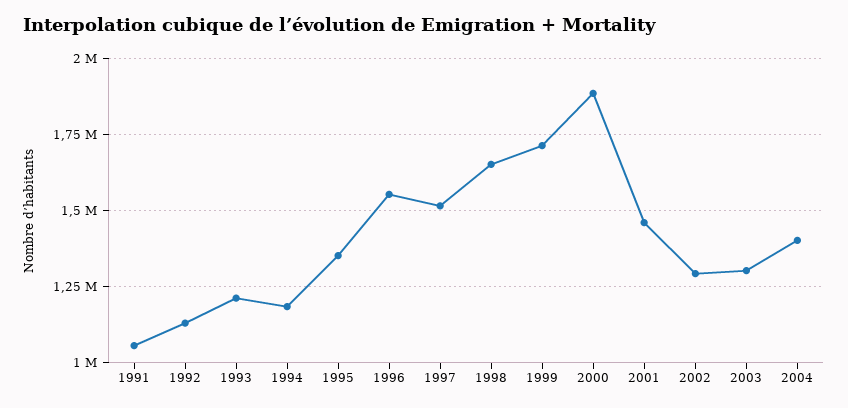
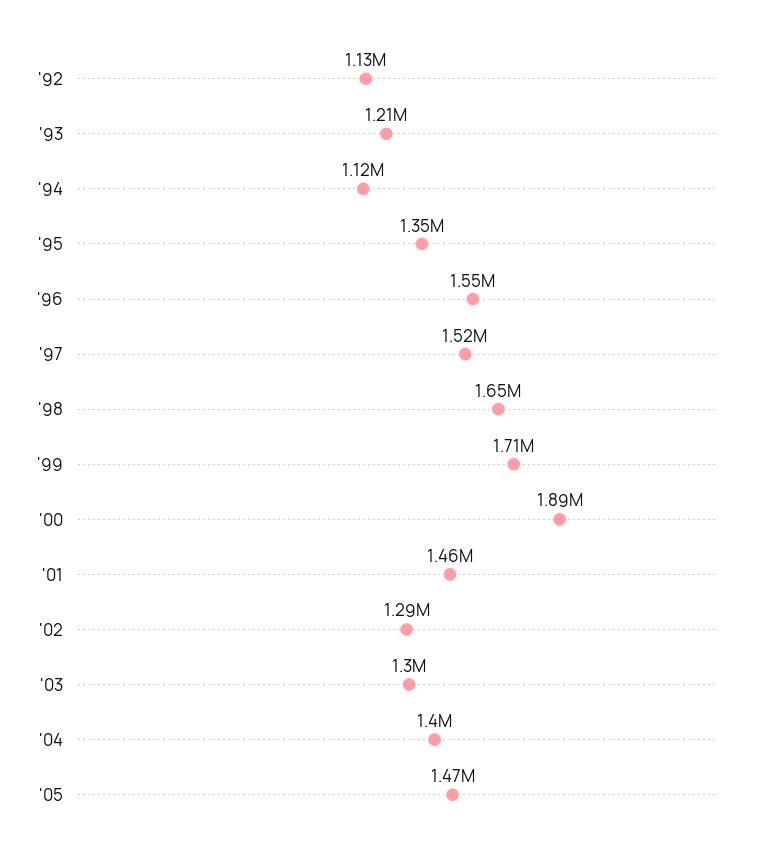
1991: 1050000 -> none
1994: 1175000 -> 1120000
'05: none -> 1470000

